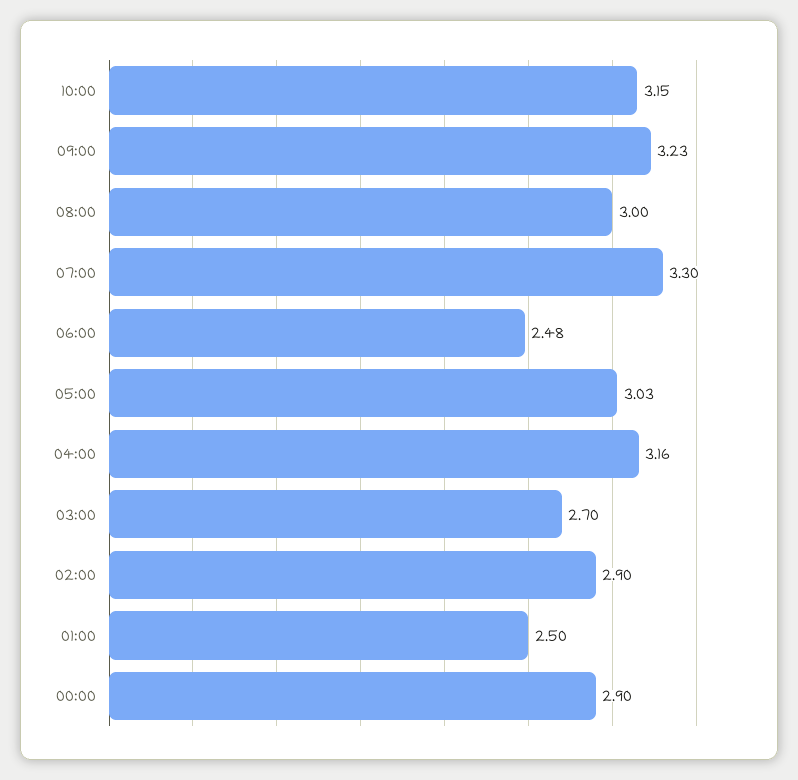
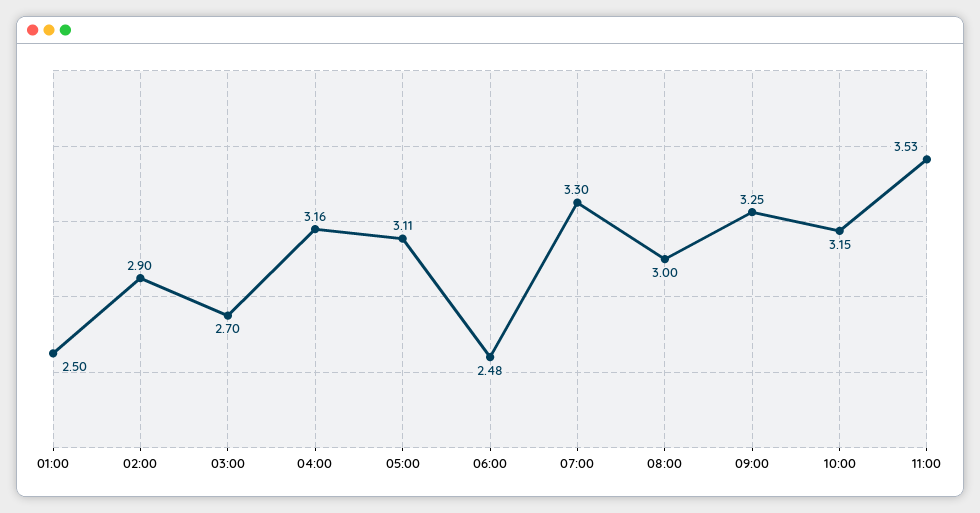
09:00: 3.23 -> 3.25
05:00: 3.03 -> 3.11
00:00: 2.9 -> none
11:00: none -> 3.53

